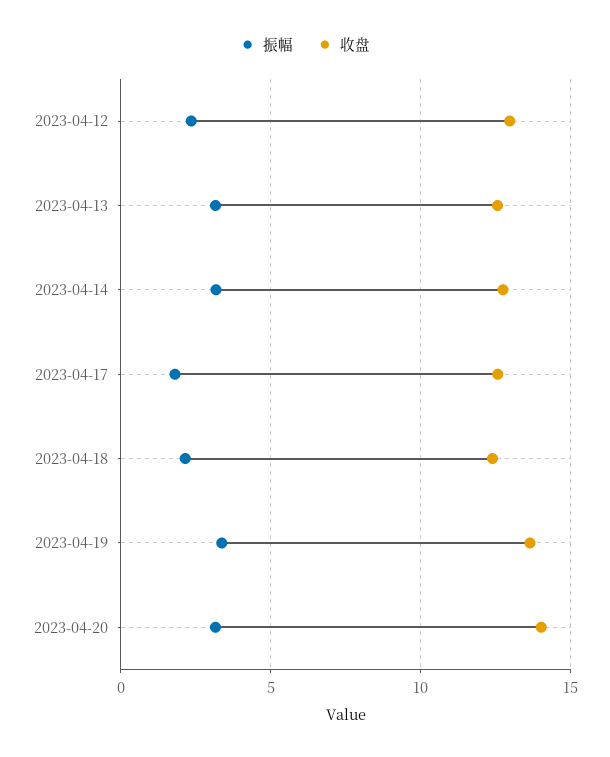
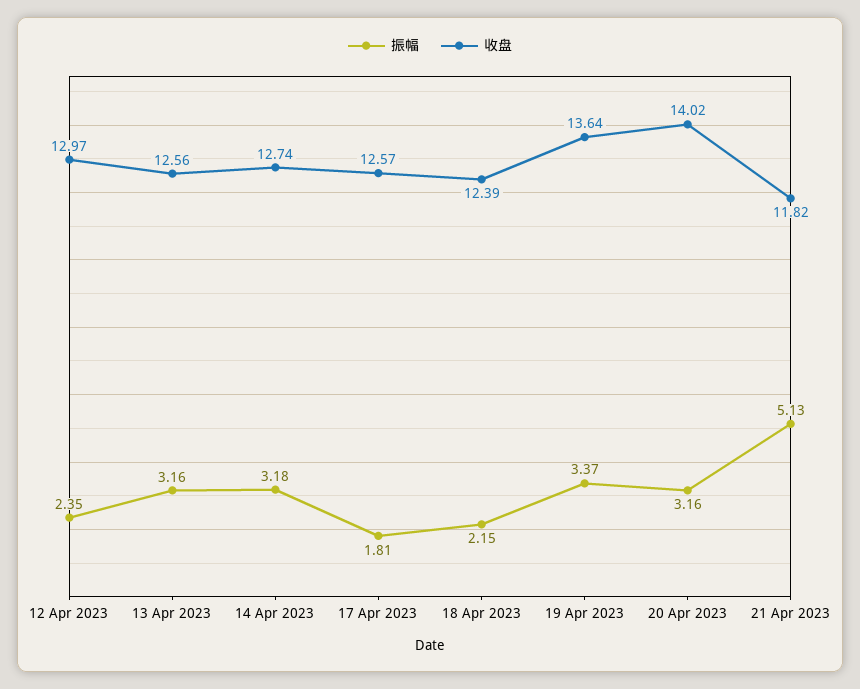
振幅, 21 Apr 2023: none -> 5.13
收盘, 21 Apr 2023: none -> 11.82

